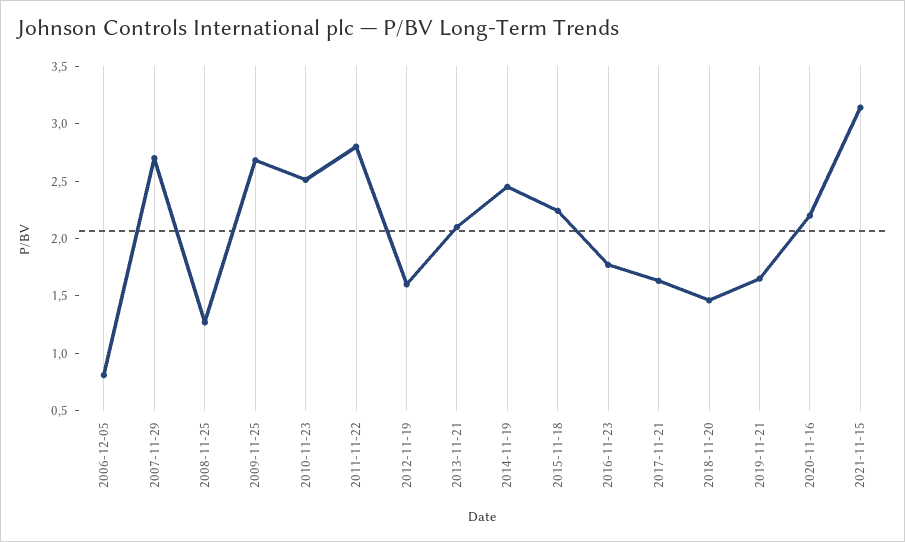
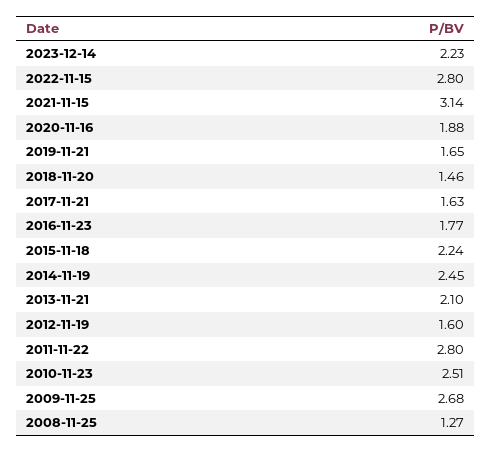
2006-12-05: 0.8 -> none
2007-11-29: 2.7 -> none
2020-11-16: 2.2 -> 1.88
2023-12-14: none -> 2.23
2022-11-15: none -> 2.8

